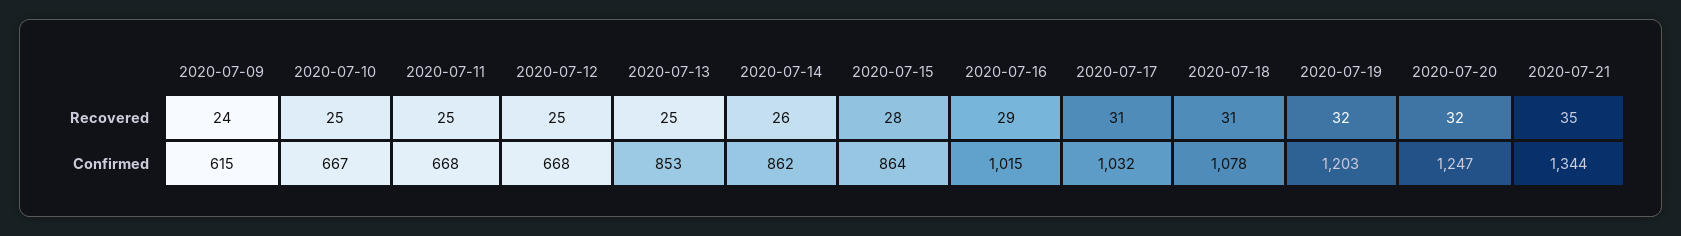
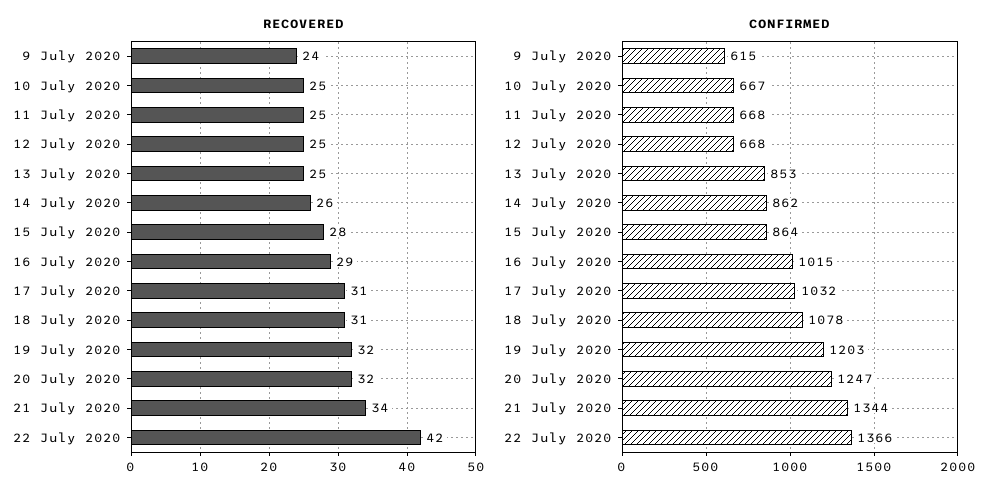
Recovered, 2020-07-21: 35 -> 34
Recovered, 22 July 2020: none -> 42
Confirmed, 22 July 2020: none -> 1366

